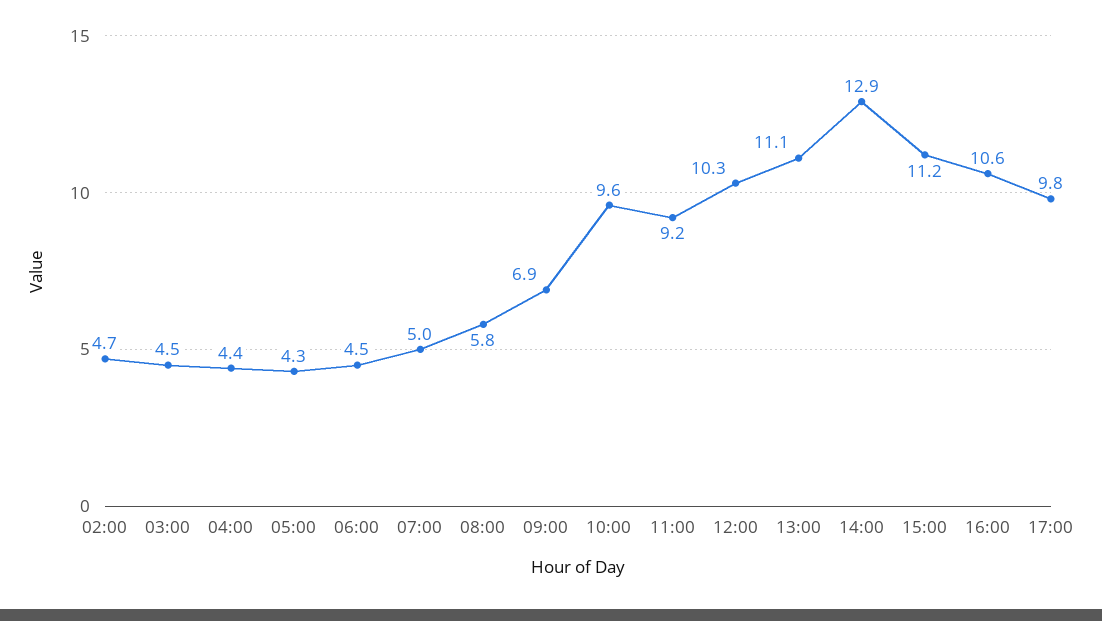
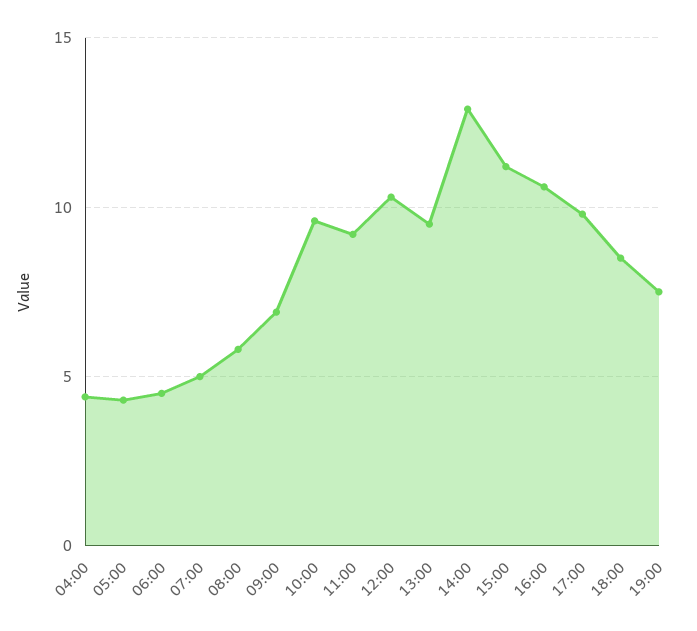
02:00: 4.7 -> none
03:00: 4.5 -> none
13:00: 11.1 -> 9.5
18:00: none -> 8.5
19:00: none -> 7.5

